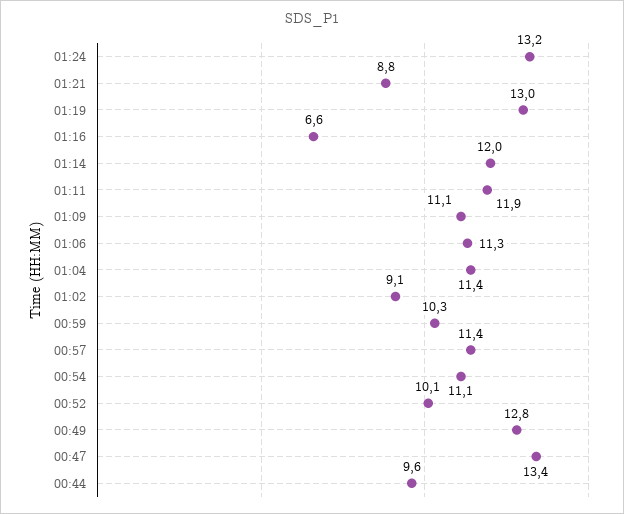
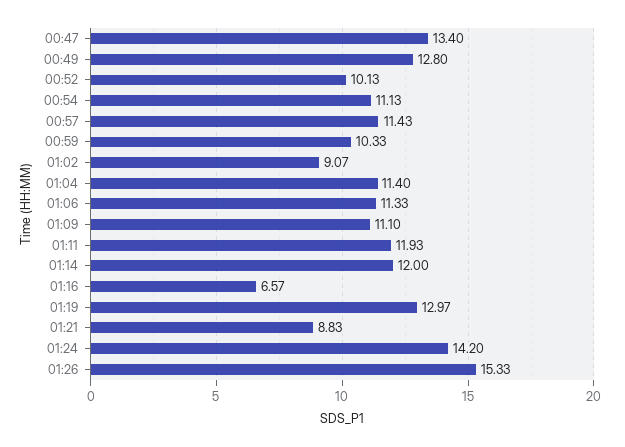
01:24: 13.2 -> 14.2
00:44: 9.6 -> none
01:26: none -> 15.33

